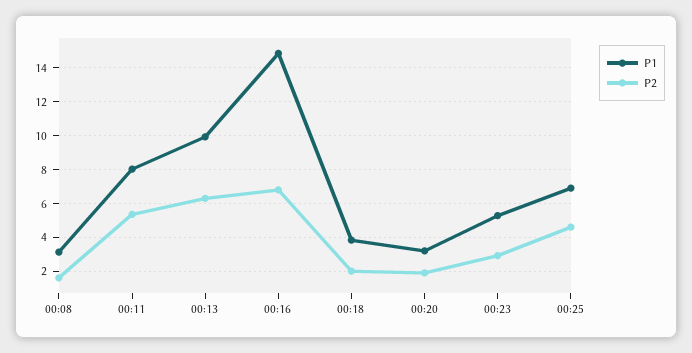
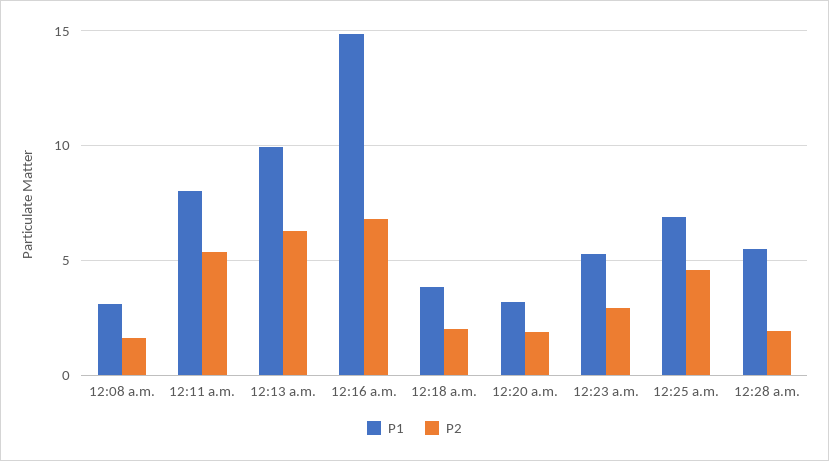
P1, 12:28 a.m.: none -> 5.5
P2, 12:28 a.m.: none -> 2

